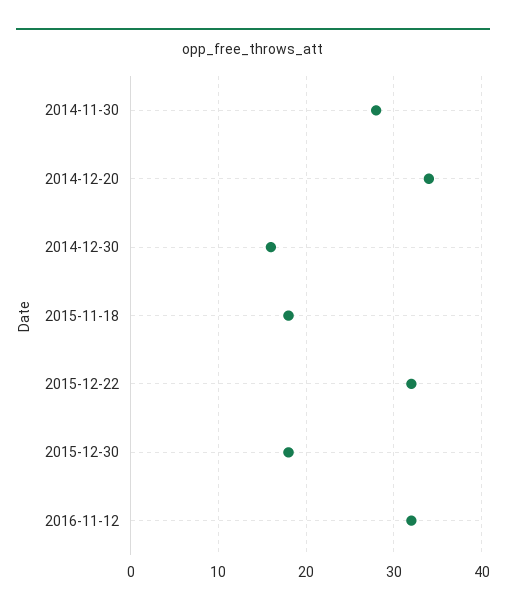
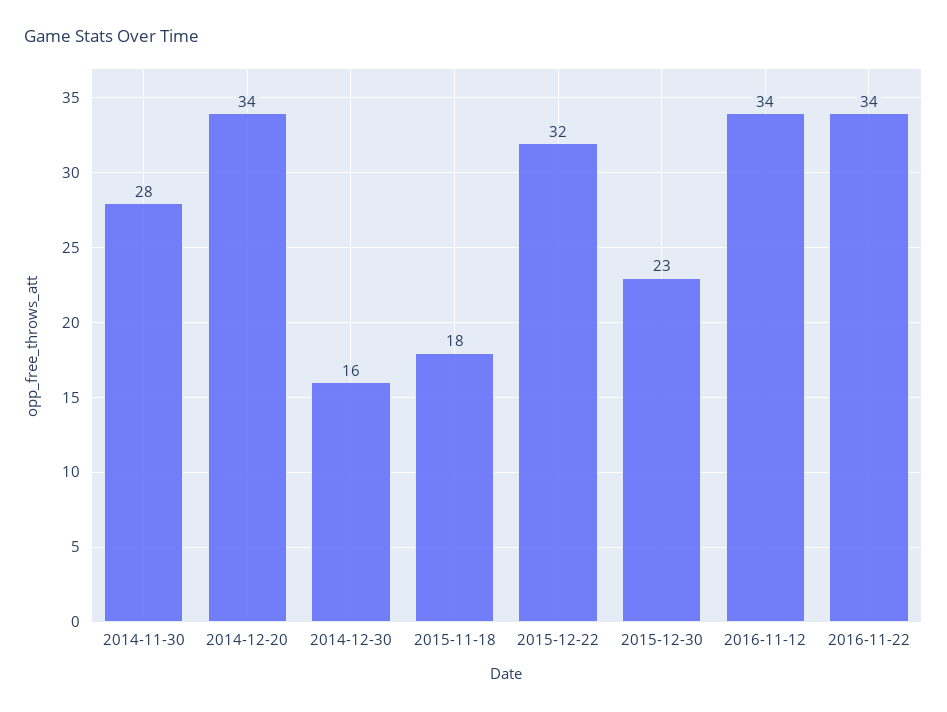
2015-12-30: 18 -> 23
2016-11-12: 32 -> 34
2016-11-22: none -> 34

